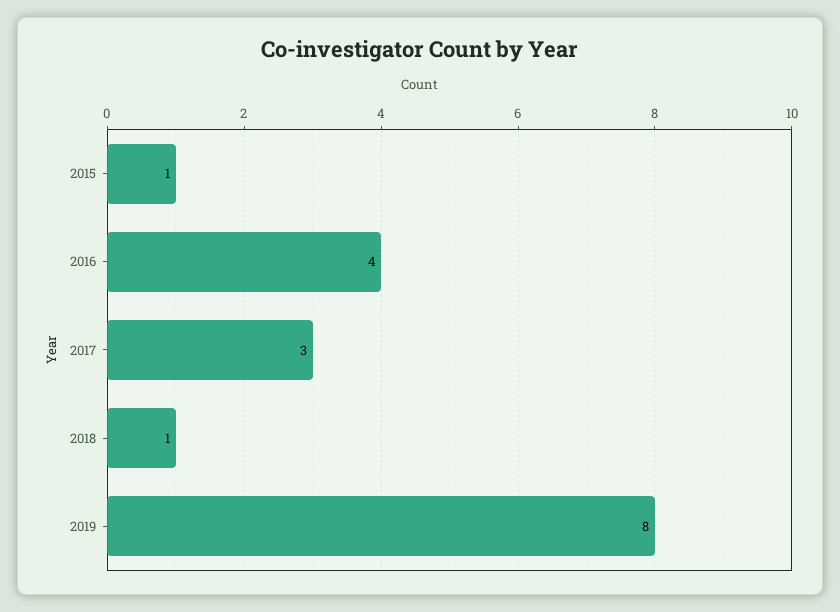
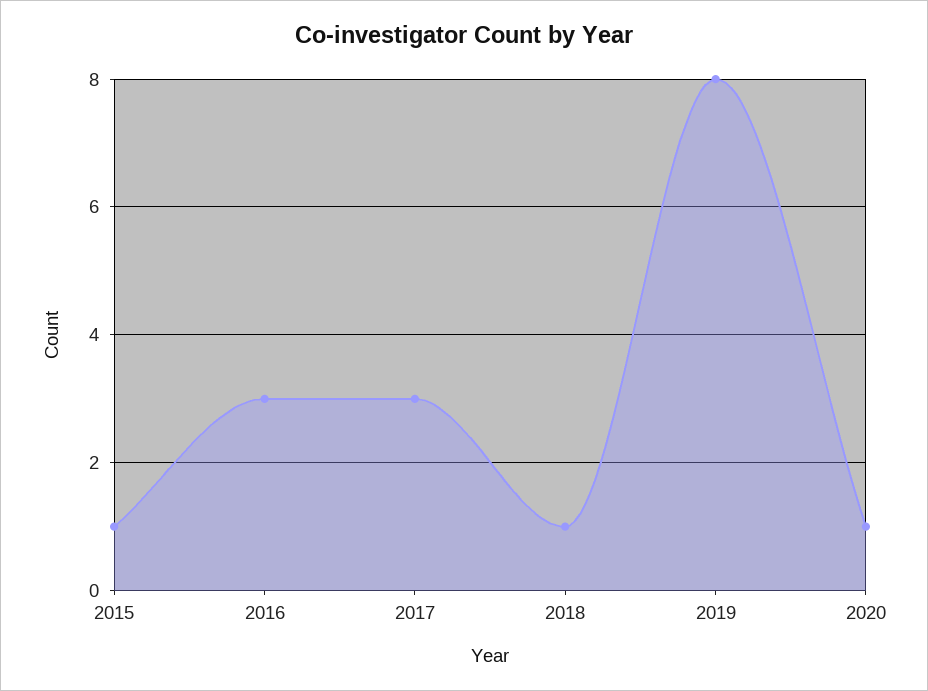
2016: 4 -> 3
2020: none -> 1

